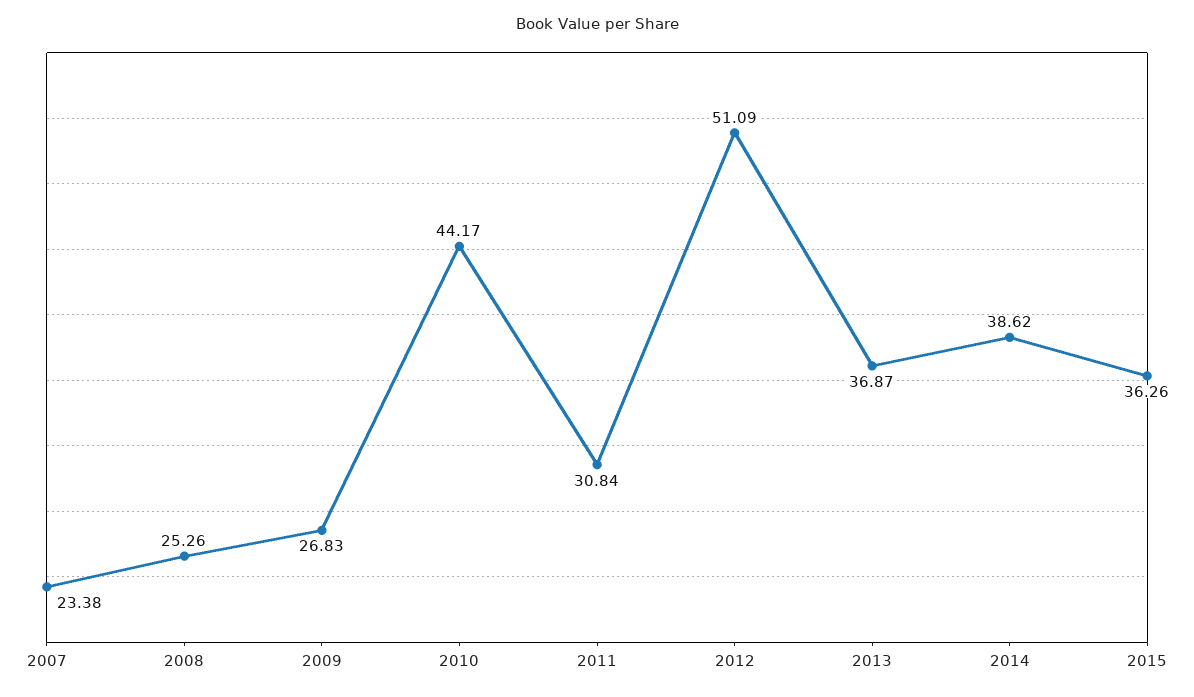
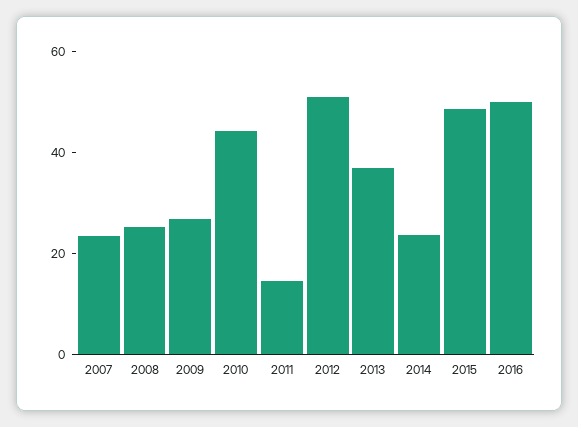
2011: 30.84 -> 15
2014: 38.62 -> 25
2015: 36.26 -> 50
2016: none -> 50

